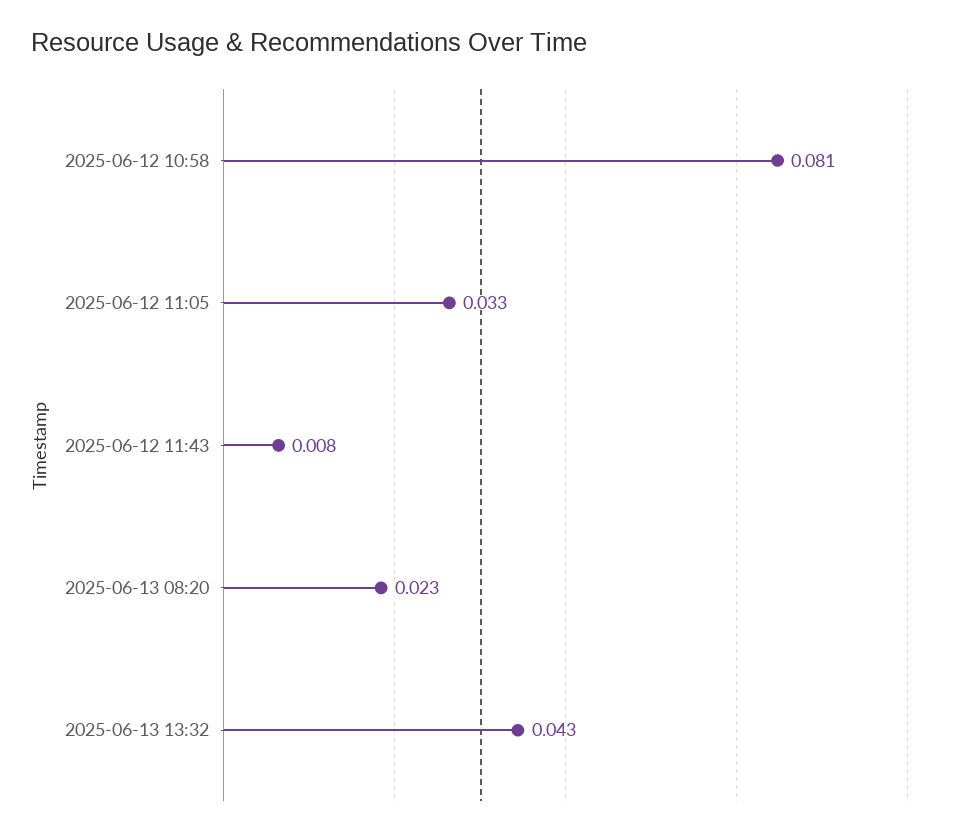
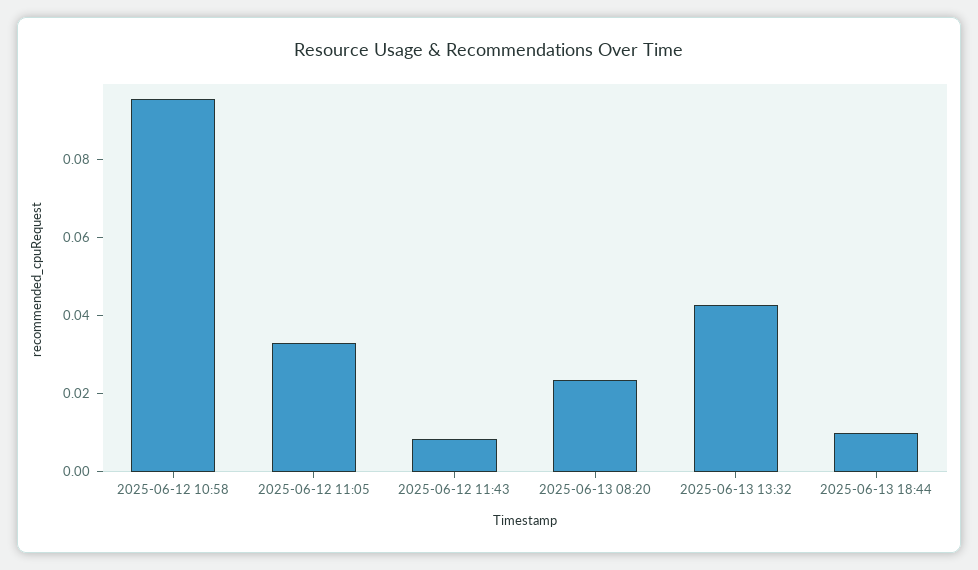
2025-06-12 10:58: 0.081 -> 0.095
2025-06-13 18:44: none -> 0.01

